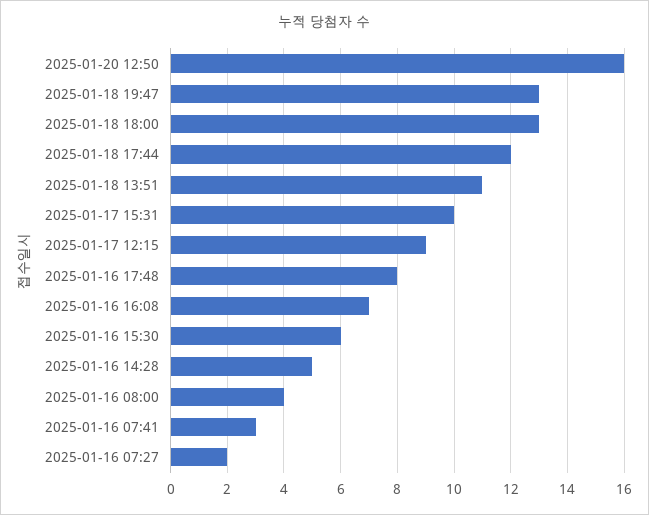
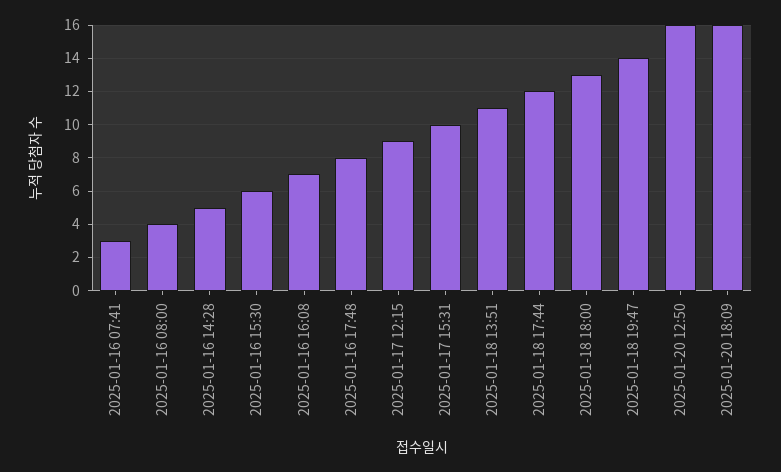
2025-01-18 19:47: 13 -> 14
2025-01-16 07:27: 2 -> none
2025-01-20 18:09: none -> 16

